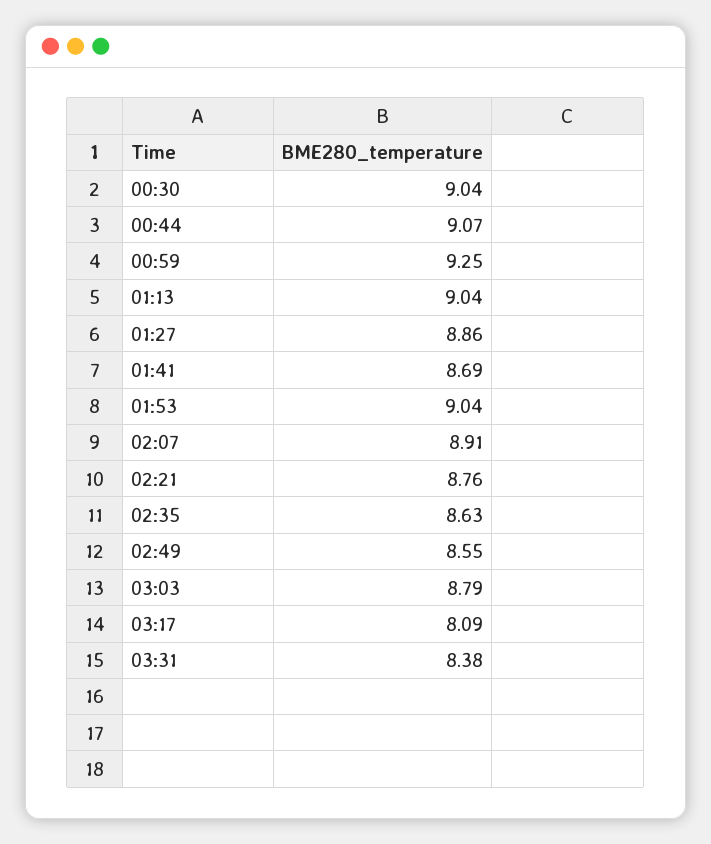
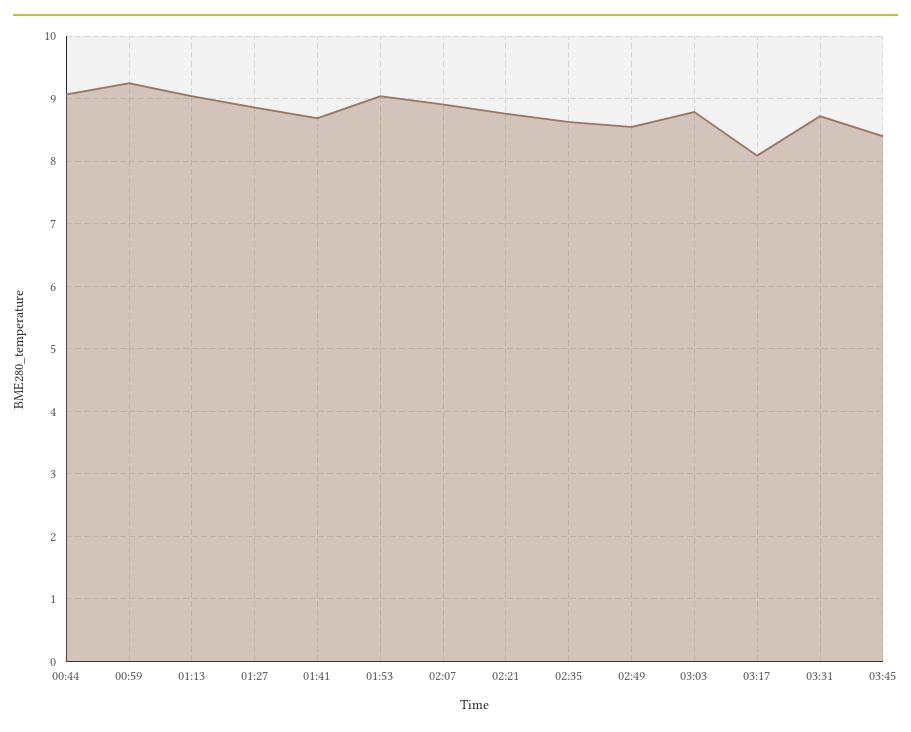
00:30: 9.04 -> none
03:31: 8.38 -> 8.7
03:45: none -> 8.4

